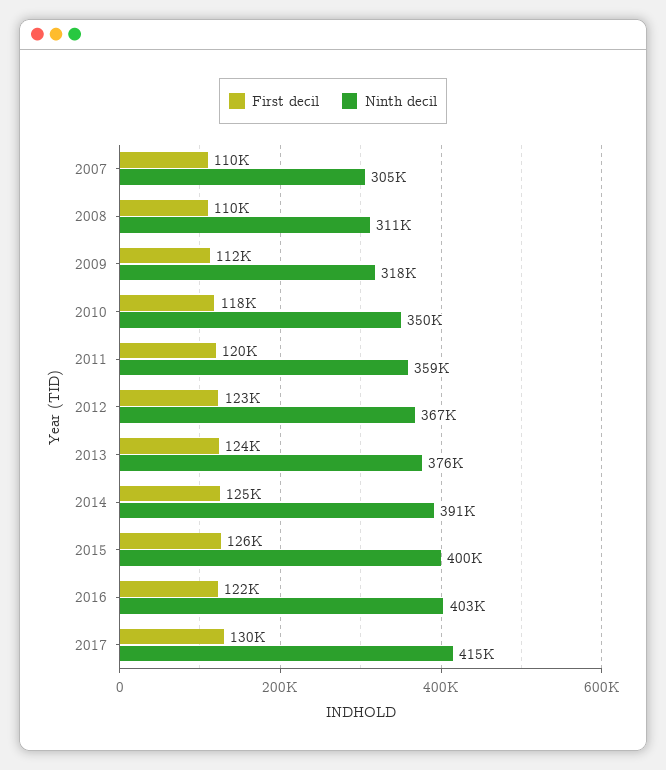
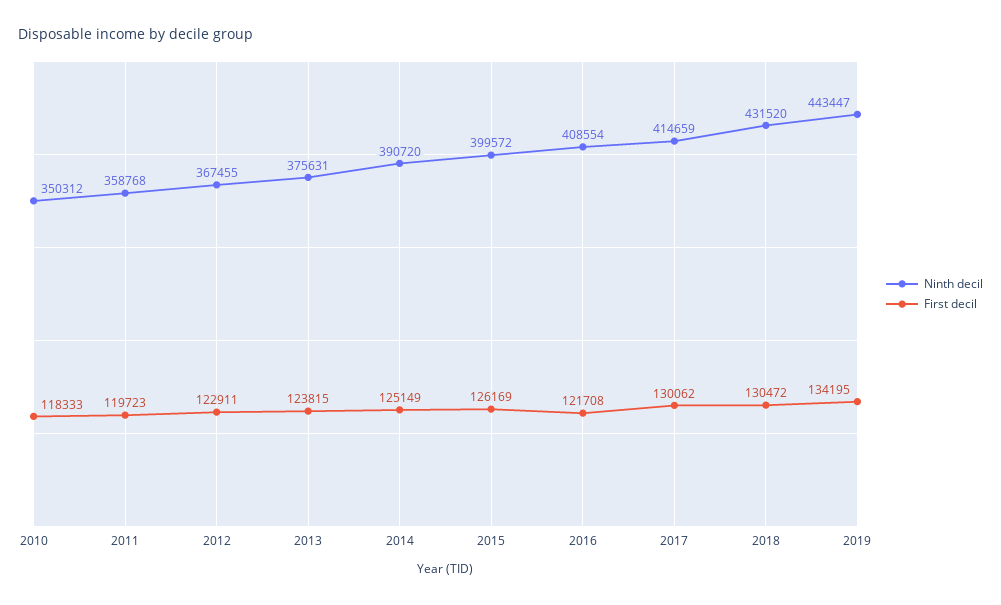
First decil, 2007: 110000 -> none
Ninth decil, 2007: 305000 -> none
First decil, 2008: 110000 -> none
Ninth decil, 2008: 311000 -> none
First decil, 2009: 112000 -> none
Ninth decil, 2009: 318000 -> none
Ninth decil, 2016: 403000 -> 408554
Ninth decil, 2018: none -> 431520
First decil, 2018: none -> 130472
Ninth decil, 2019: none -> 443447
First decil, 2019: none -> 134195

